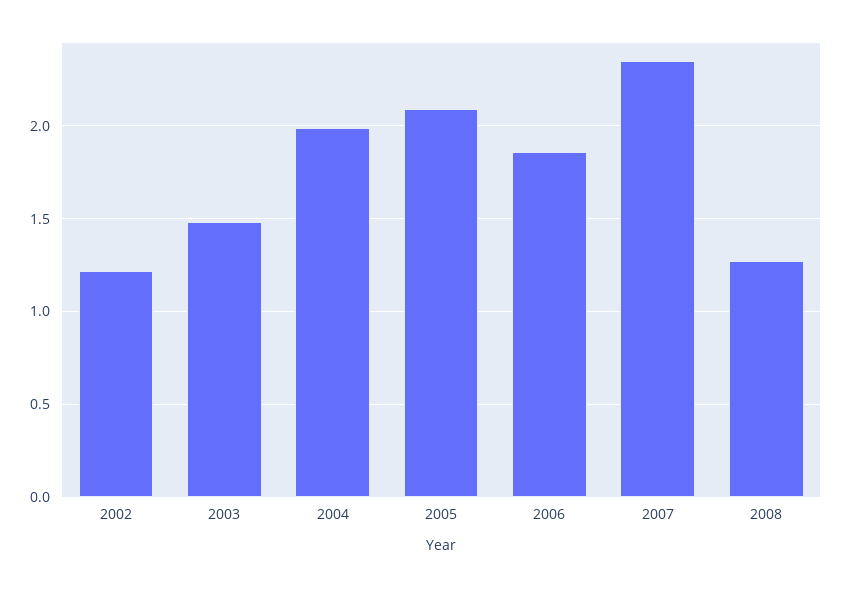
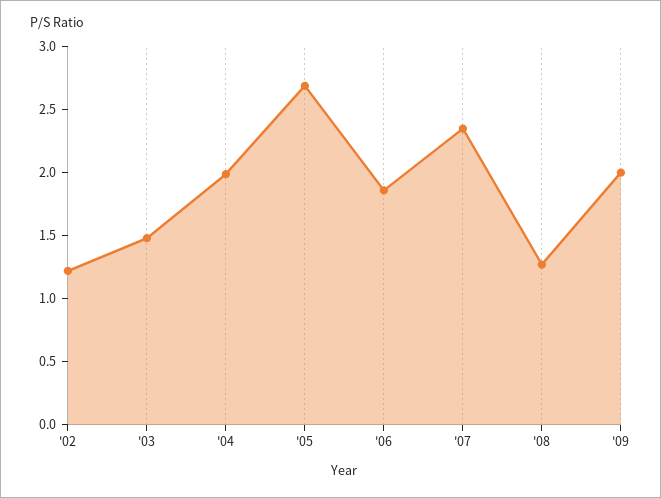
2005: 2.1 -> 2.7
'09: none -> 2

